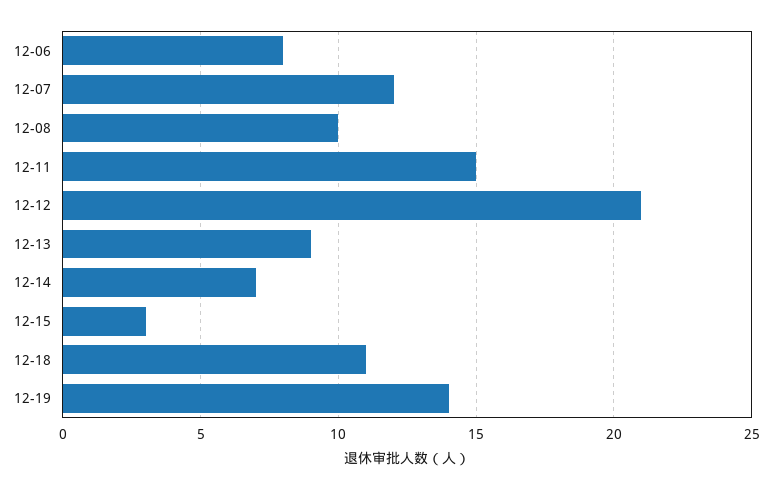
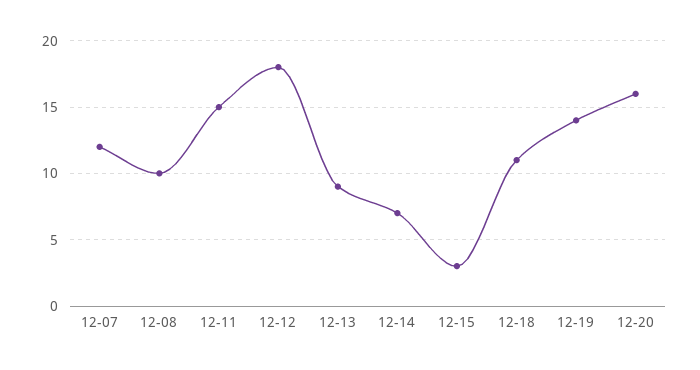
12-06: 8 -> none
12-12: 21 -> 18
12-20: none -> 16

